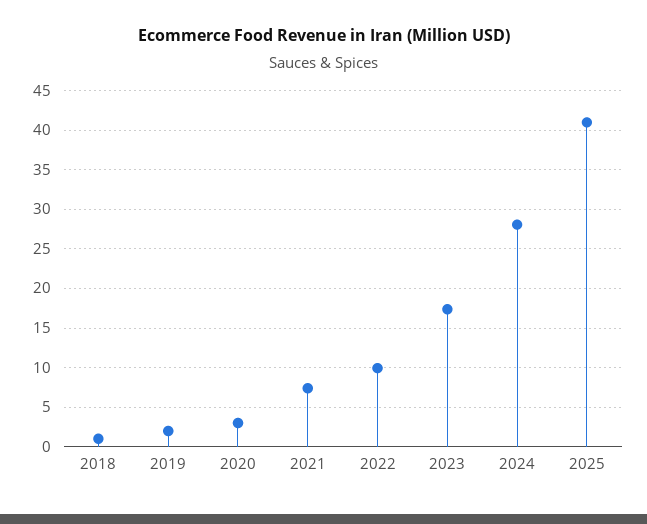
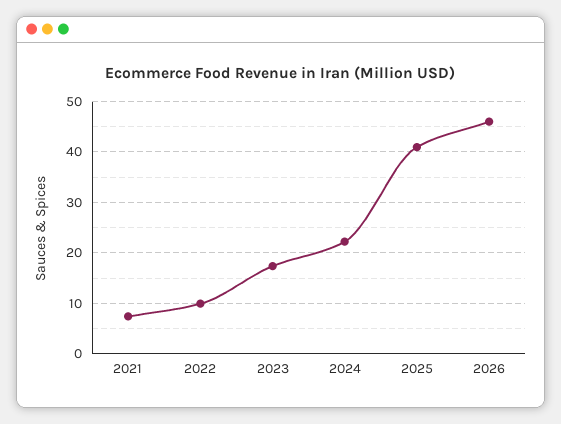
2018: 1 -> none
2019: 2 -> none
2020: 3 -> none
2024: 28 -> 22
2026: none -> 46

